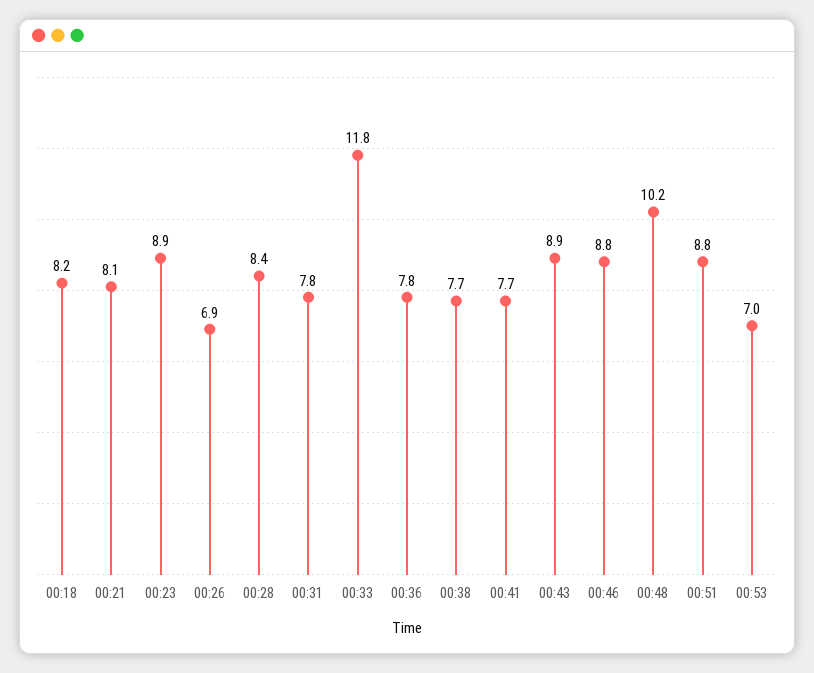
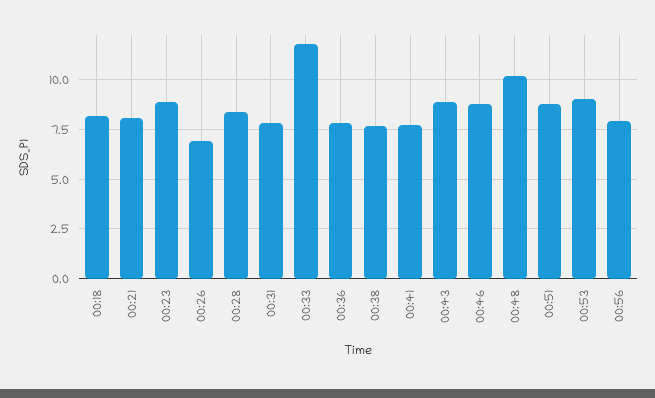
00:53: 7 -> 9
00:56: none -> 8

